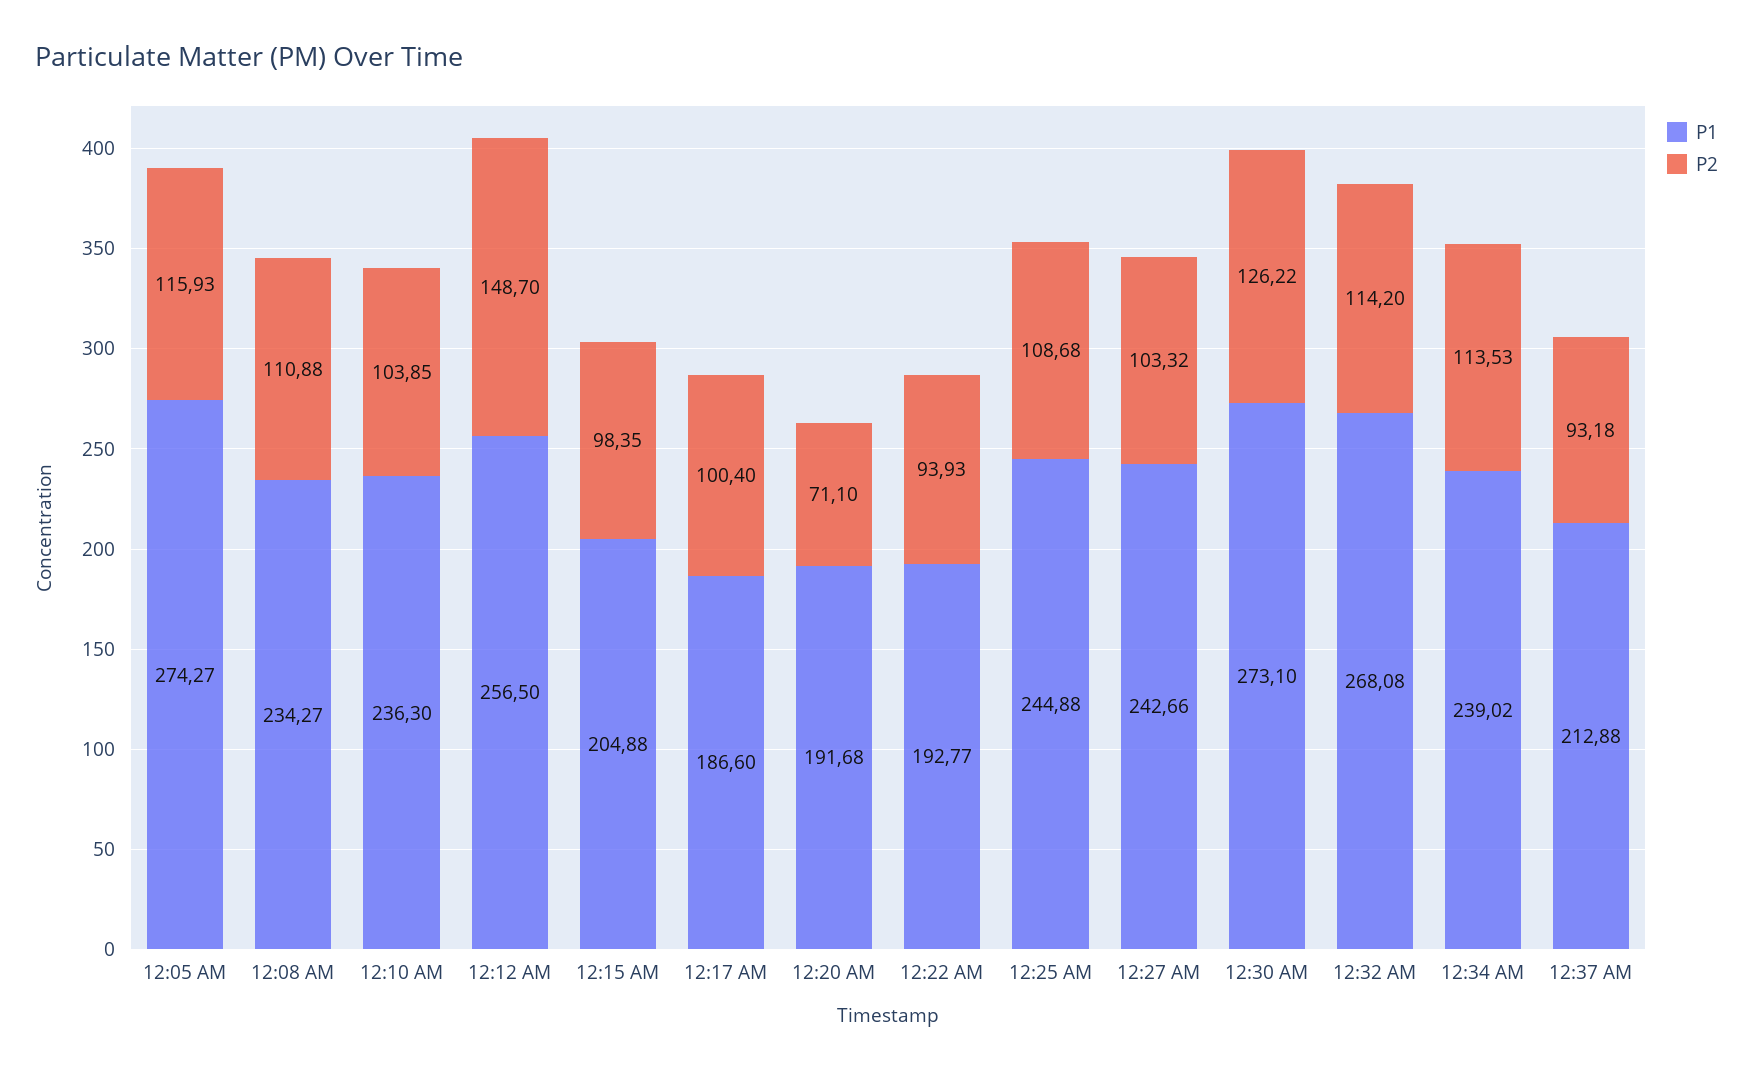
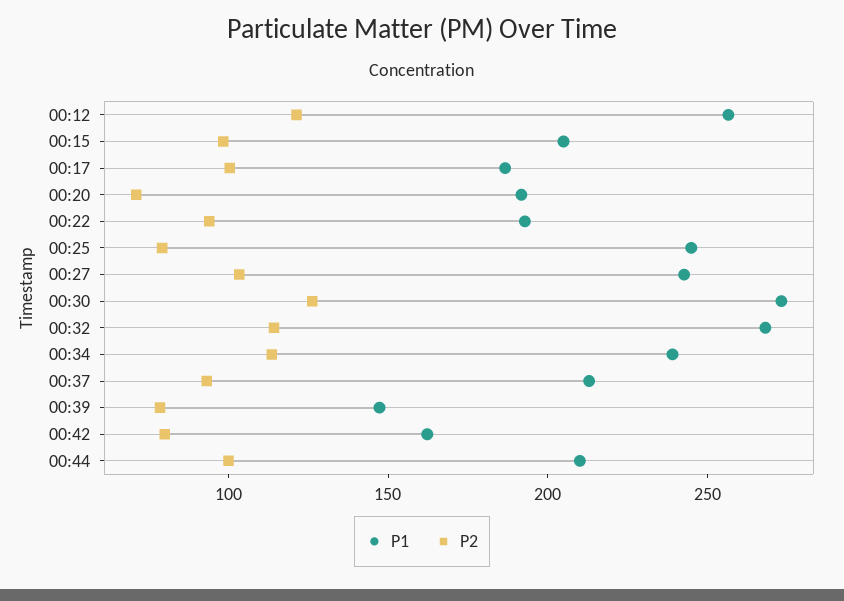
P1, 12:05 AM: 274.27 -> none
P2, 12:05 AM: 115.93 -> none
P1, 12:08 AM: 234.27 -> none
P2, 12:08 AM: 110.88 -> none
P1, 12:10 AM: 236.3 -> none
P2, 12:10 AM: 103.85 -> none
P2, 12:12 AM: 148.7 -> 120
P2, 12:25 AM: 108.68 -> 80
P1, 00:39: none -> 150
P2, 00:39: none -> 80
P1, 00:42: none -> 160
P2, 00:42: none -> 80
P1, 00:44: none -> 210
P2, 00:44: none -> 100

